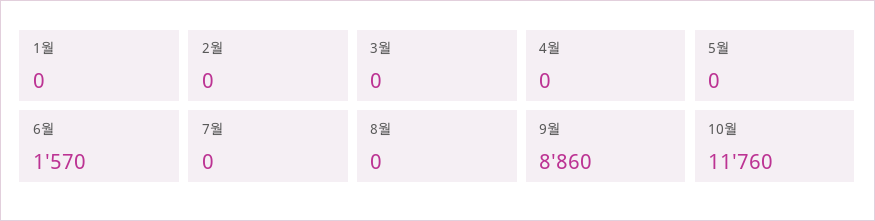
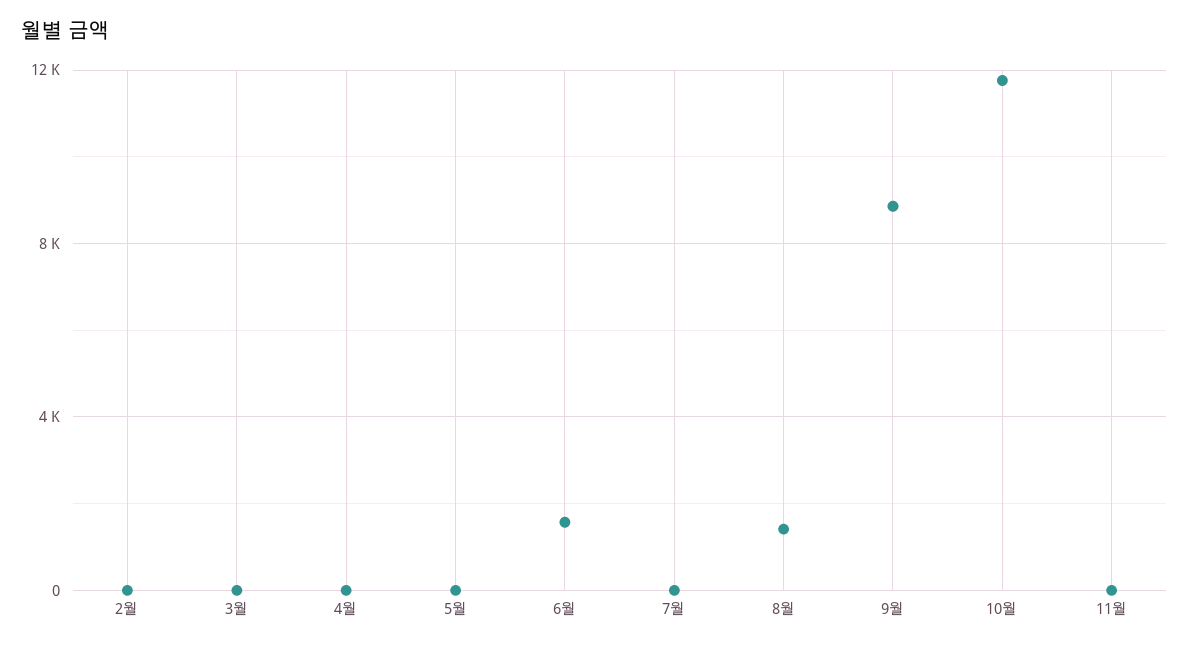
1월: 0 -> none
8월: 0 -> 1500
11월: none -> 0

